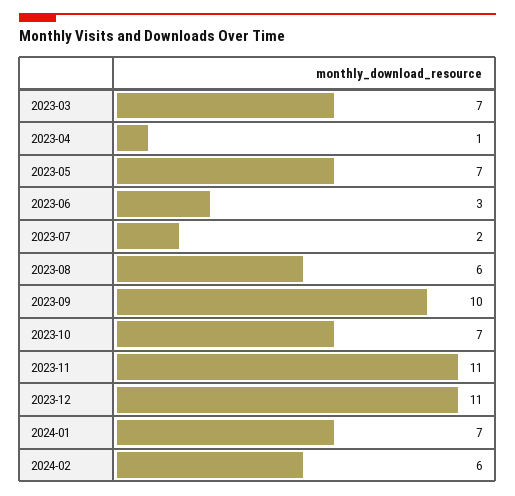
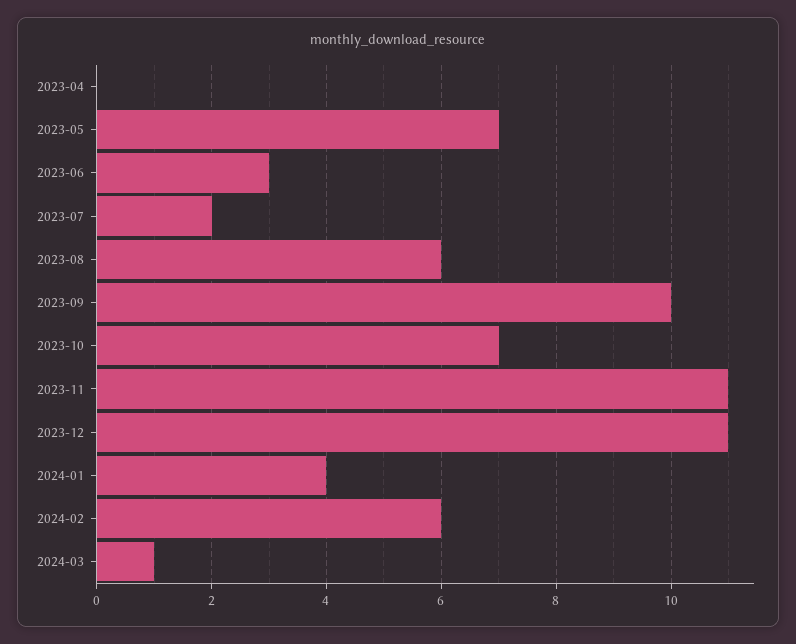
2023-03: 7 -> none
2023-04: 1 -> 0
2024-01: 7 -> 4
2024-03: none -> 1

